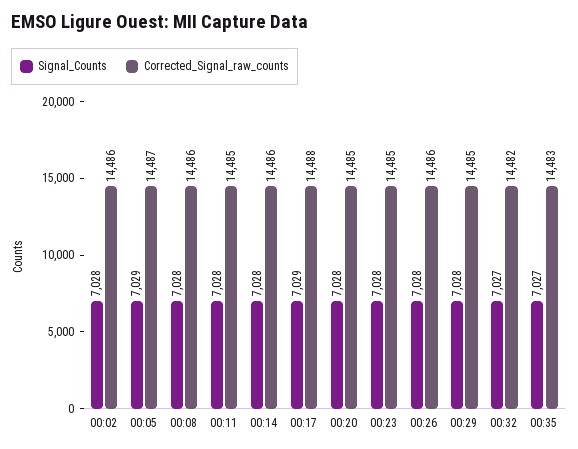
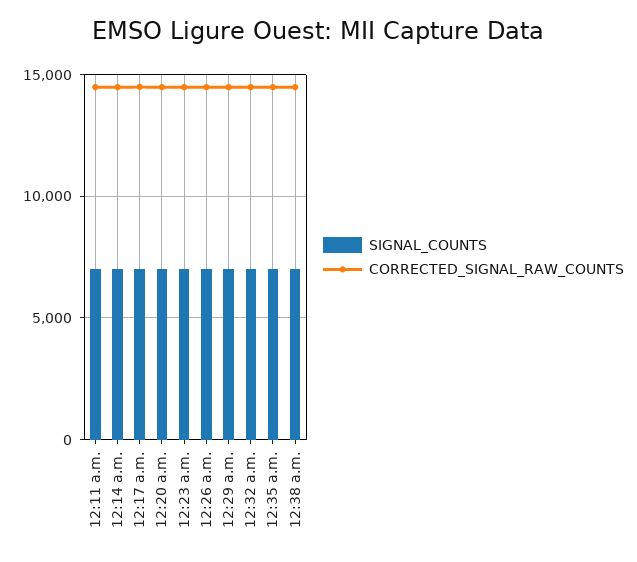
Signal_Counts, 00:02: 7028 -> none
Corrected_Signal_raw_counts, 00:02: 14486 -> none
Signal_Counts, 00:05: 7029 -> none
Corrected_Signal_raw_counts, 00:05: 14487 -> none
Signal_Counts, 00:08: 7028 -> none
Corrected_Signal_raw_counts, 00:08: 14486 -> none
Signal_Counts, 12:38 a.m.: none -> 7000
Corrected_Signal_raw_counts, 12:38 a.m.: none -> 14500

